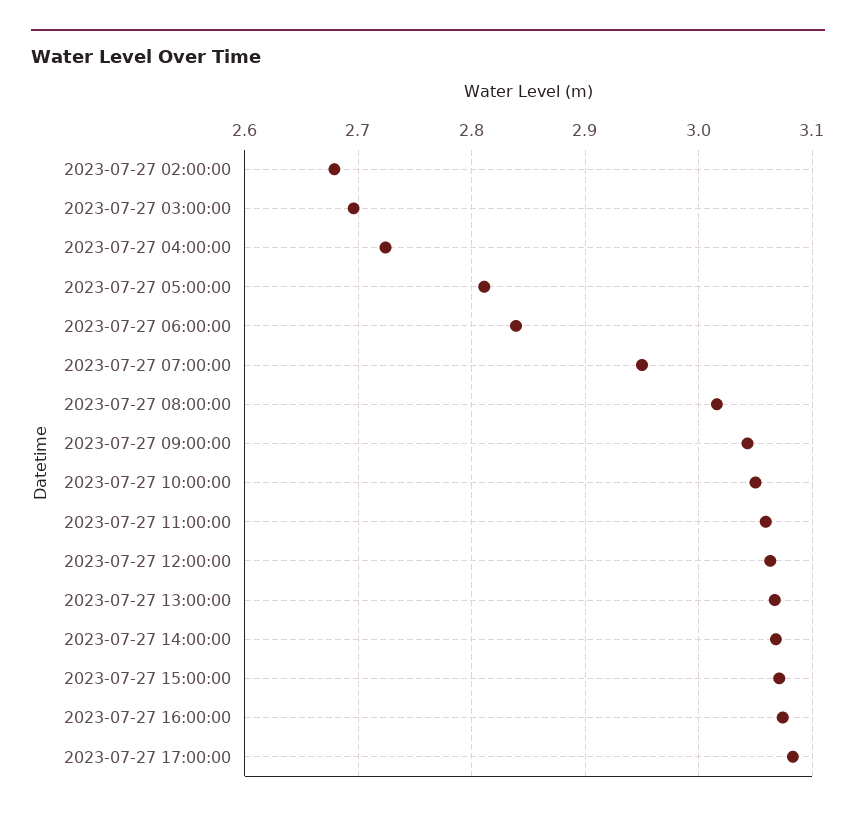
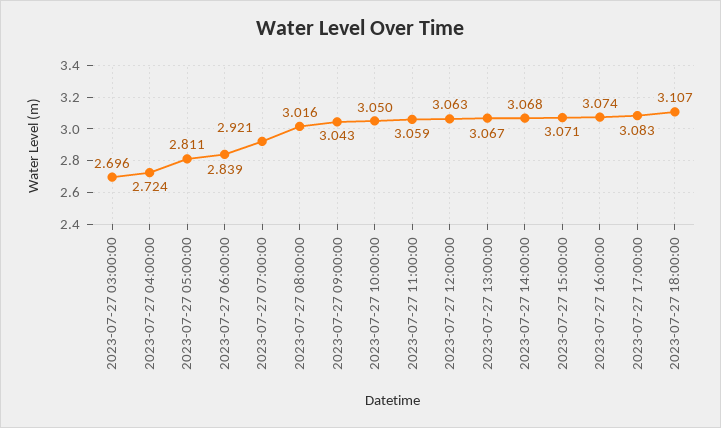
2023-07-27 02:00:00: 2.68 -> none
2023-07-27 07:00:00: 2.95 -> 2.921
2023-07-27 18:00:00: none -> 3.107

